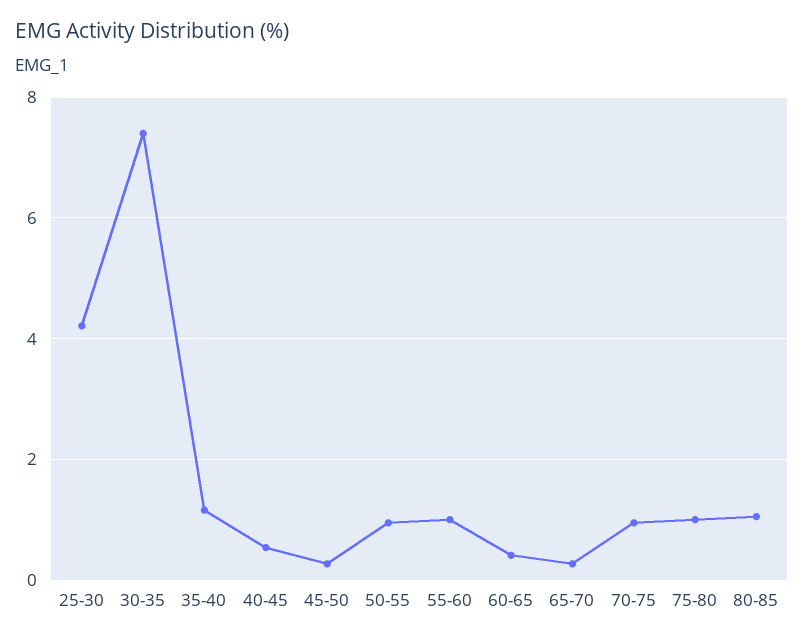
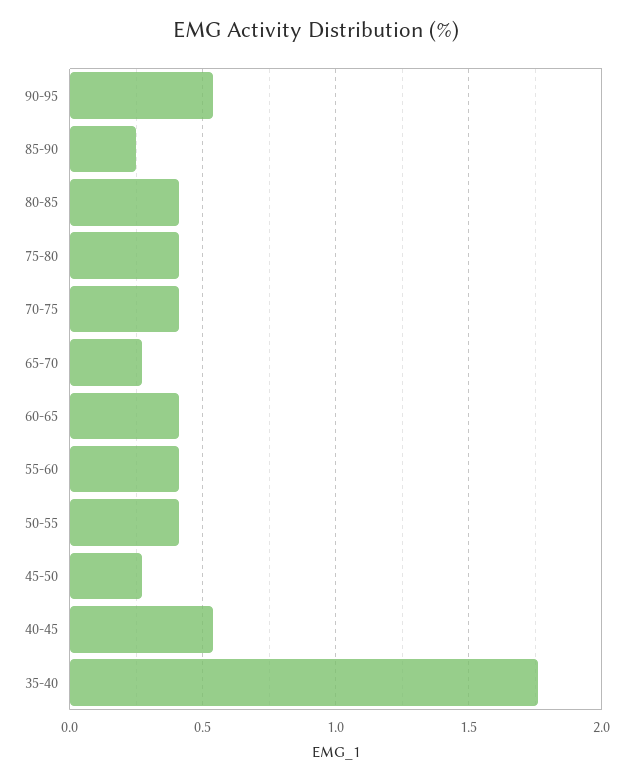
25-30: 4.2 -> none
30-35: 7.4 -> none
35-40: 1.2 -> 1.75
50-55: 1 -> 0.4
55-60: 1 -> 0.4
70-75: 1 -> 0.4
75-80: 1 -> 0.4
80-85: 1 -> 0.4
90-95: none -> 0.55
85-90: none -> 0.25

